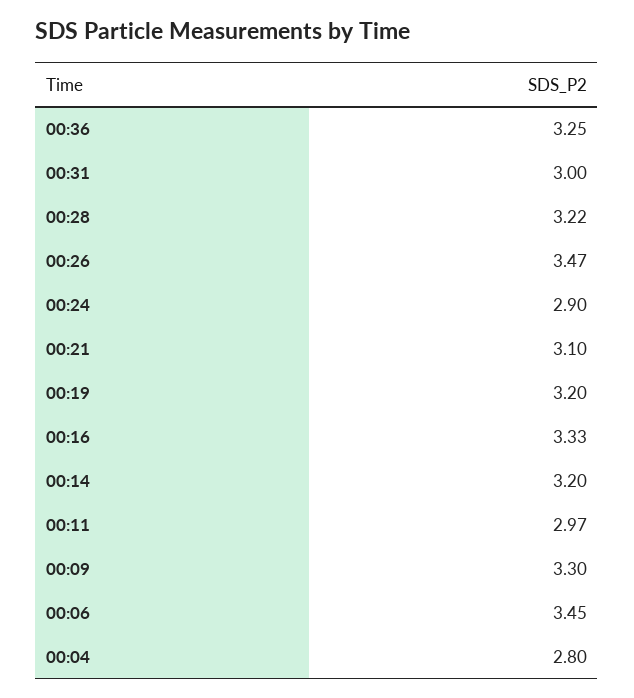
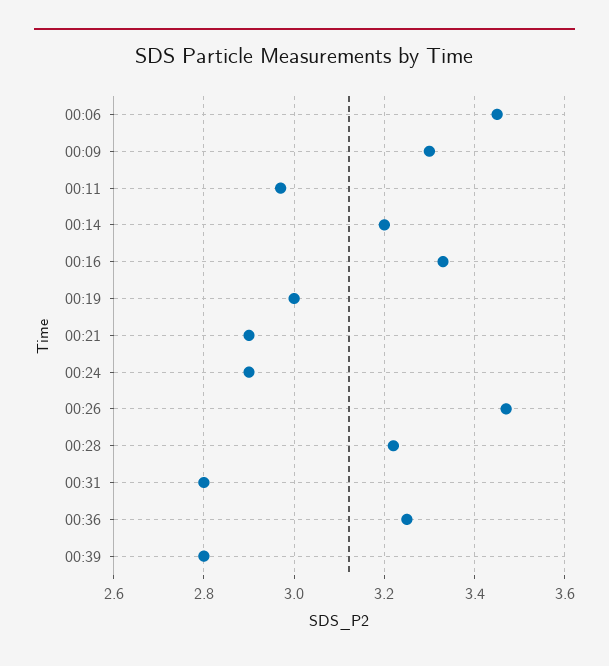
00:31: 3 -> 2.8
00:21: 3.1 -> 2.9
00:19: 3.2 -> 3
00:04: 2.8 -> none
00:39: none -> 2.8

